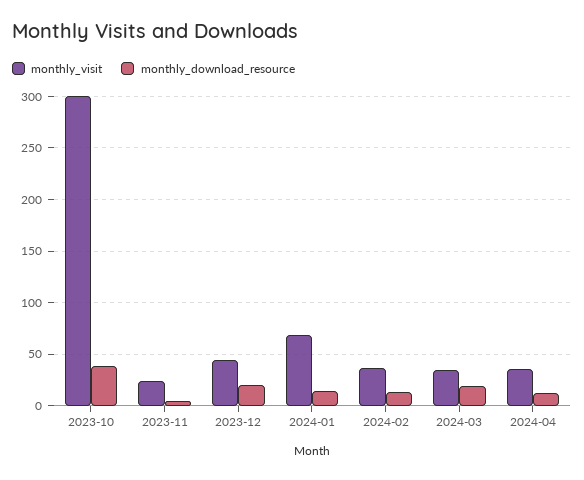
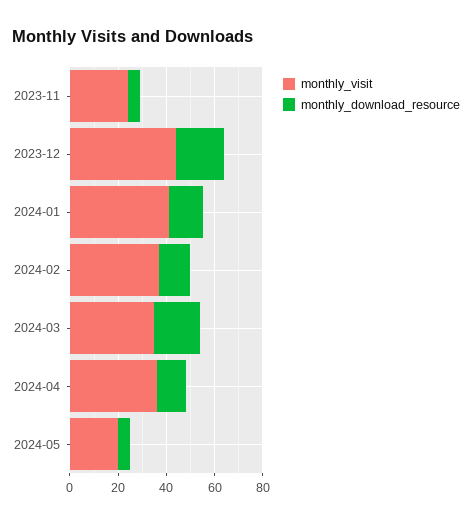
monthly_visit, 2023-10: 300 -> none
monthly_download_resource, 2023-10: 40 -> none
monthly_visit, 2024-01: 70 -> 40
monthly_visit, 2024-05: none -> 20
monthly_download_resource, 2024-05: none -> 5

